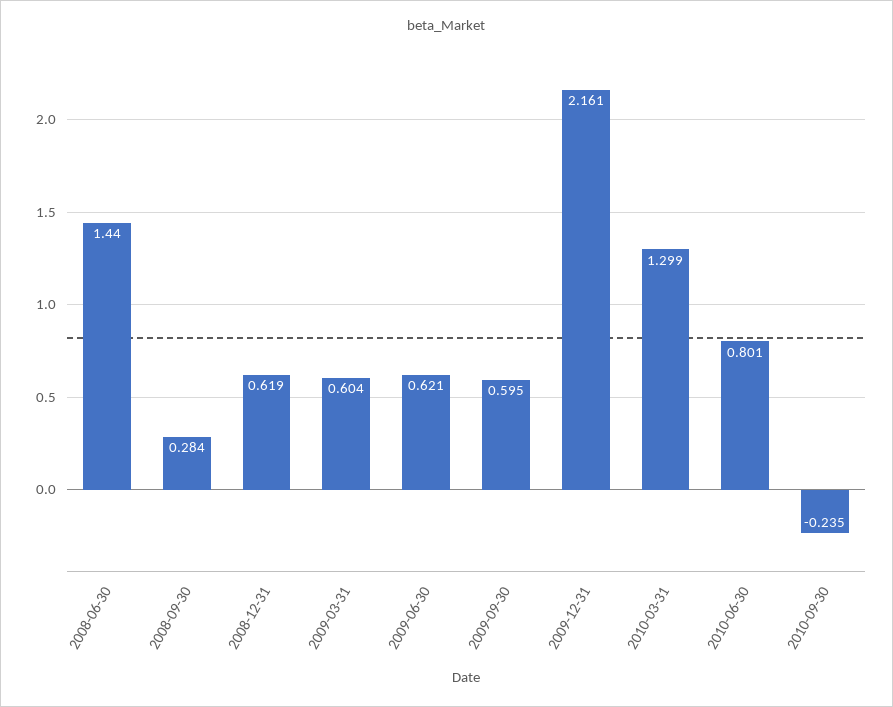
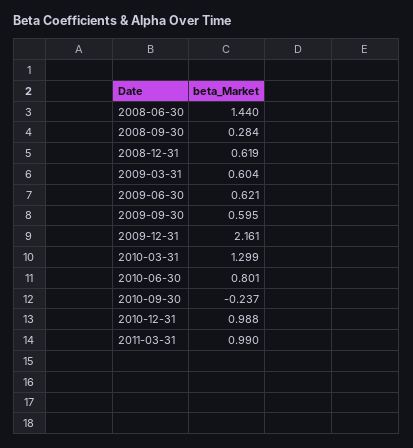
2010-09-30: -0.235 -> -0.237
2010-12-31: none -> 0.988
2011-03-31: none -> 0.99

